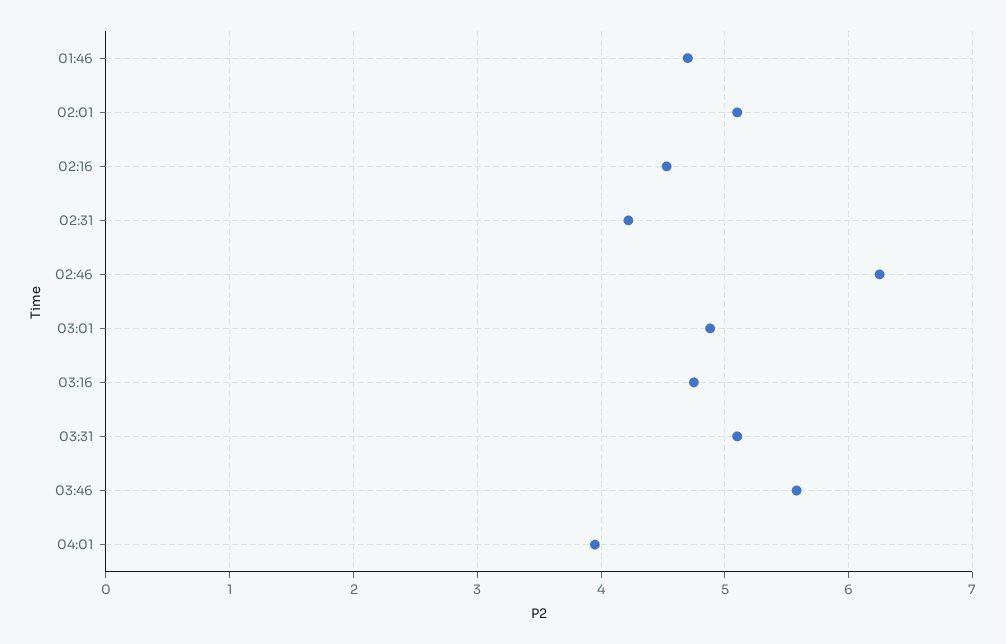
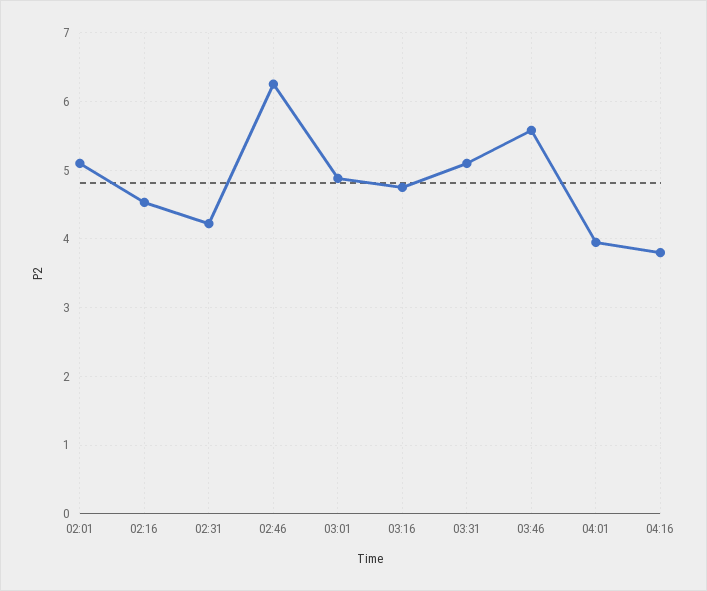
01:46: 4.7 -> none
04:16: none -> 3.8

